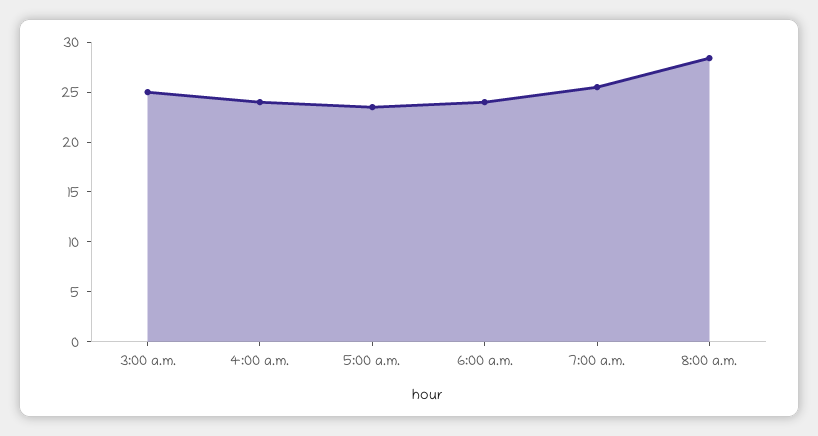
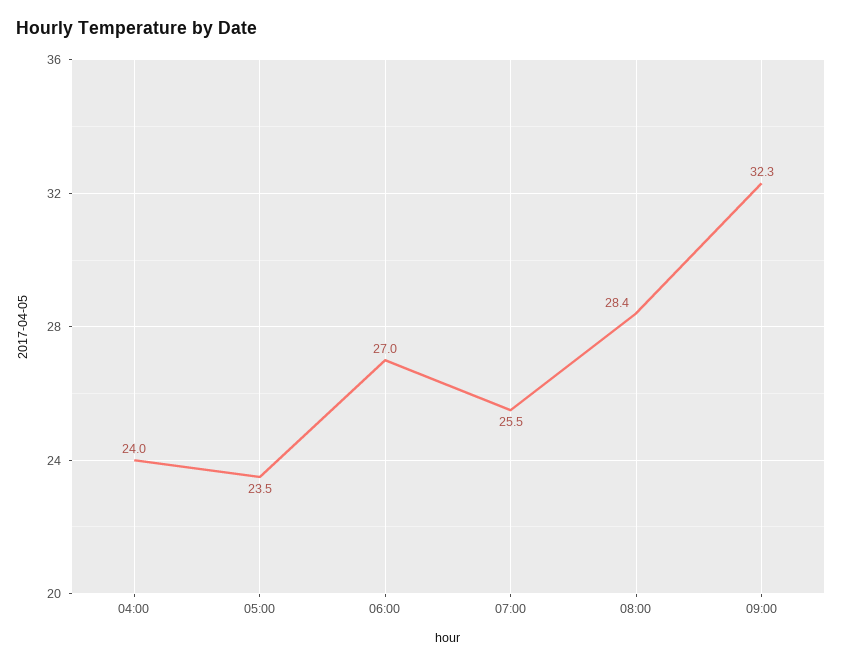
3:00 a.m.: 25 -> none
6:00 a.m.: 24 -> 27
09:00: none -> 32.3

